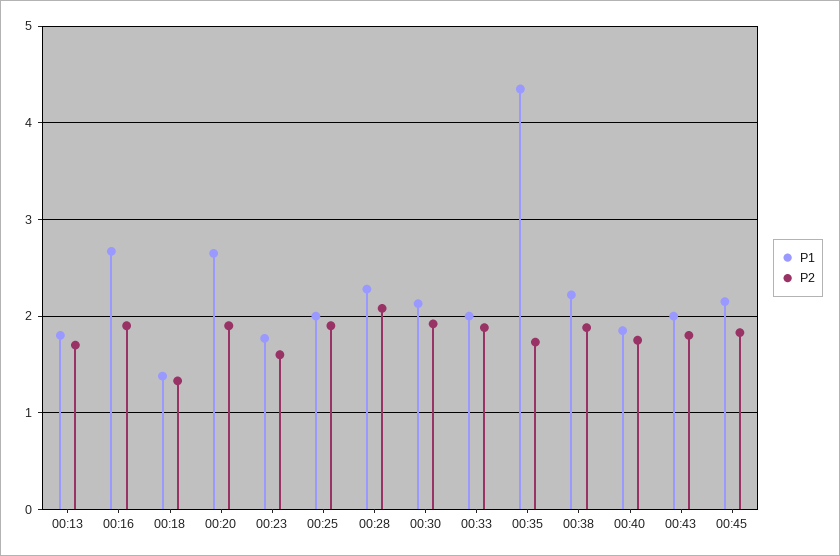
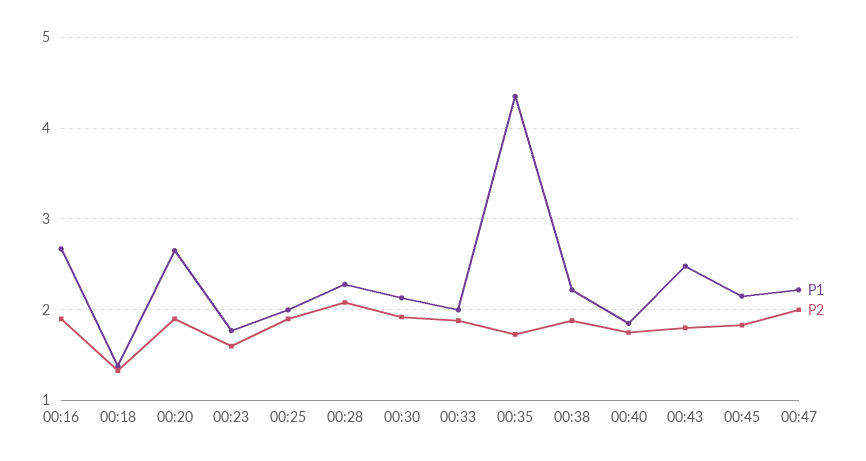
P1, 00:13: 1.8 -> none
P2, 00:13: 1.7 -> none
P1, 00:43: 2 -> 2.5
P1, 00:47: none -> 2.2
P2, 00:47: none -> 2

